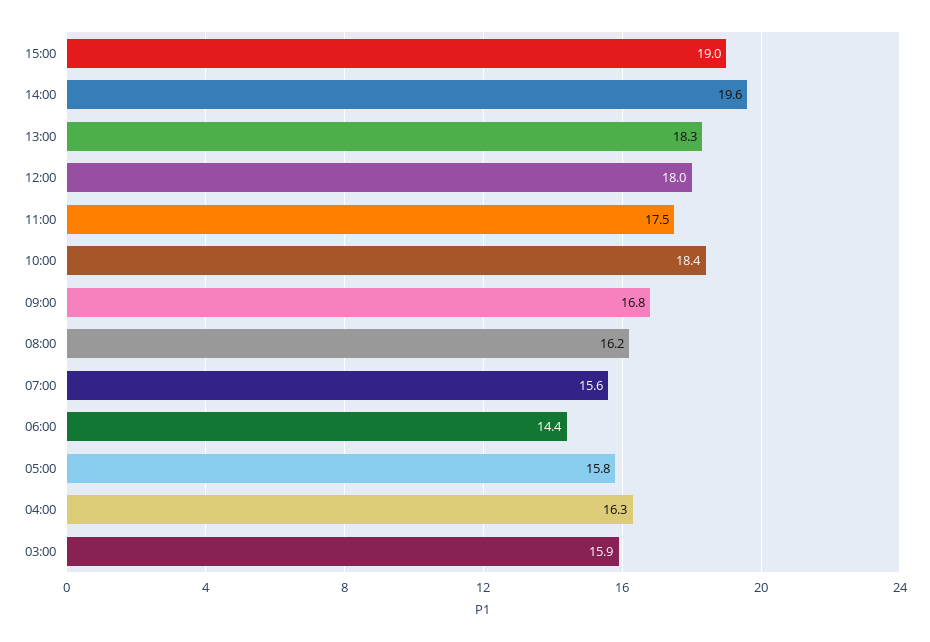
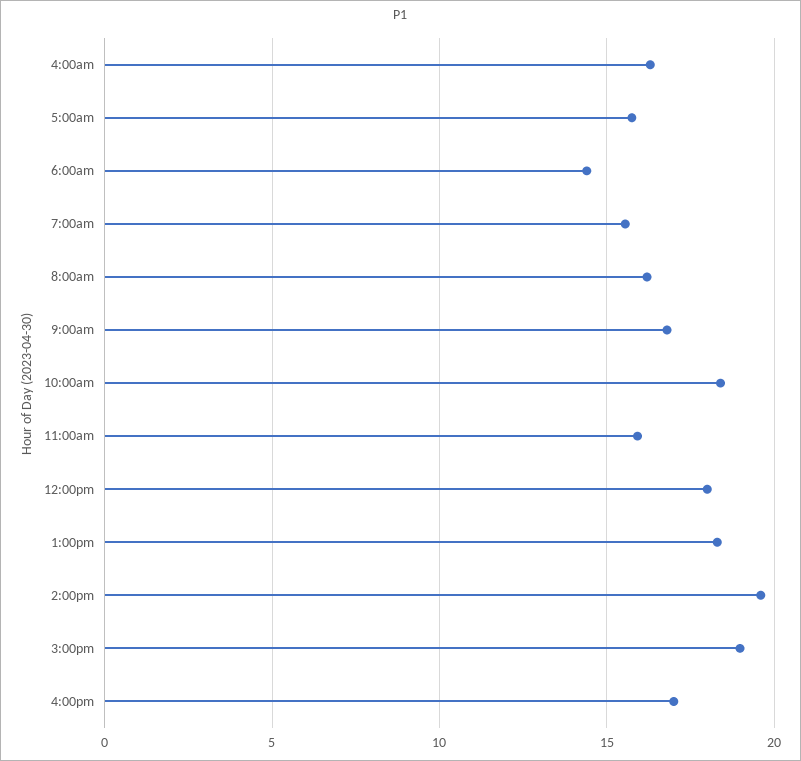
11:00: 17.5 -> 16
03:00: 15.9 -> none
4:00pm: none -> 17

